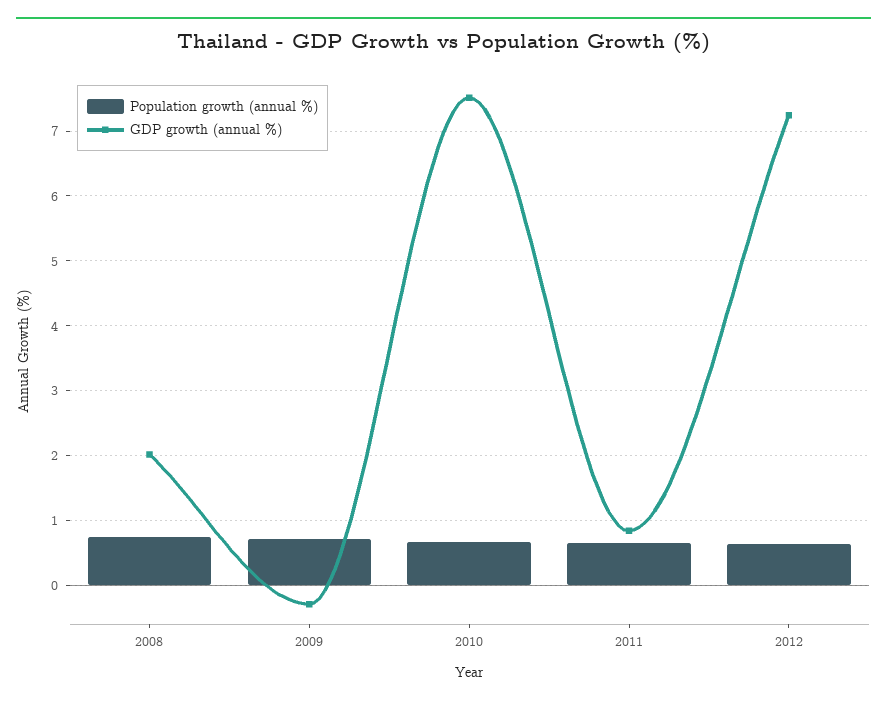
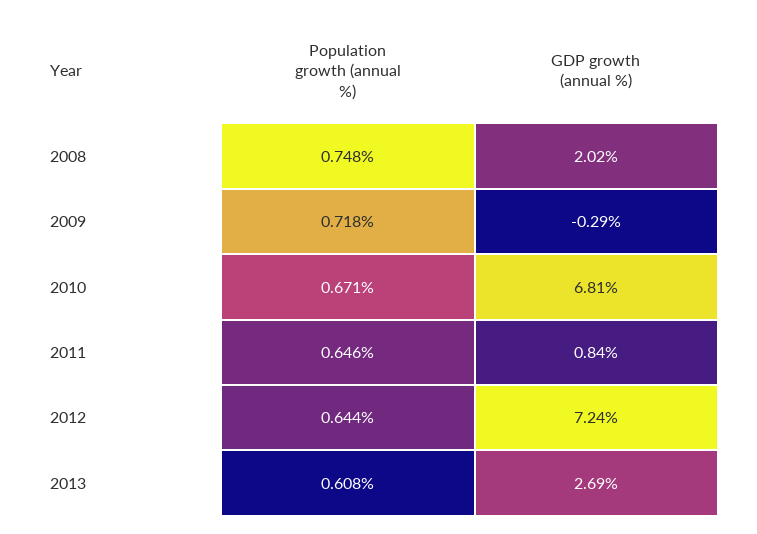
GDP growth (annual %), 2010: 7.5 -> 6.81
Population growth (annual %), 2013: none -> 0.608
GDP growth (annual %), 2013: none -> 2.69

